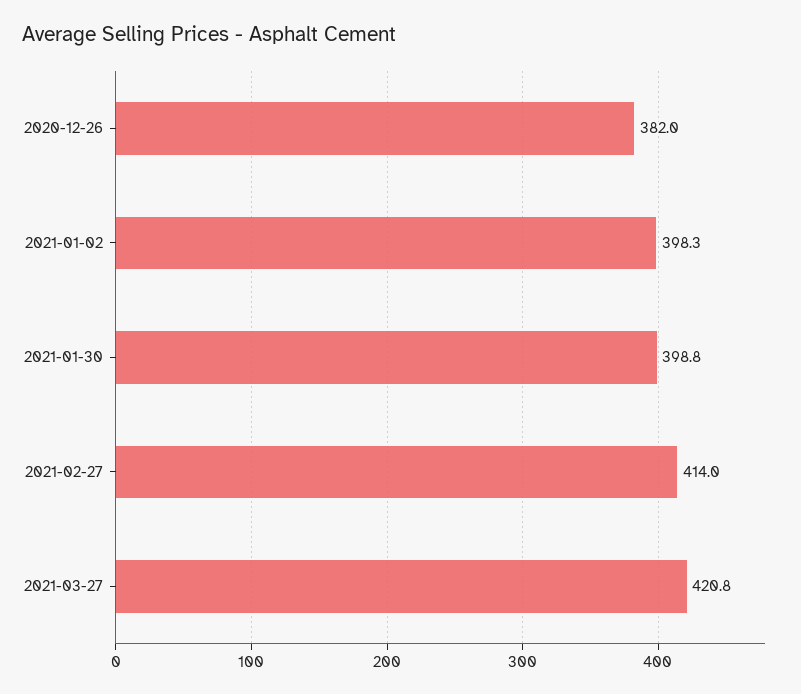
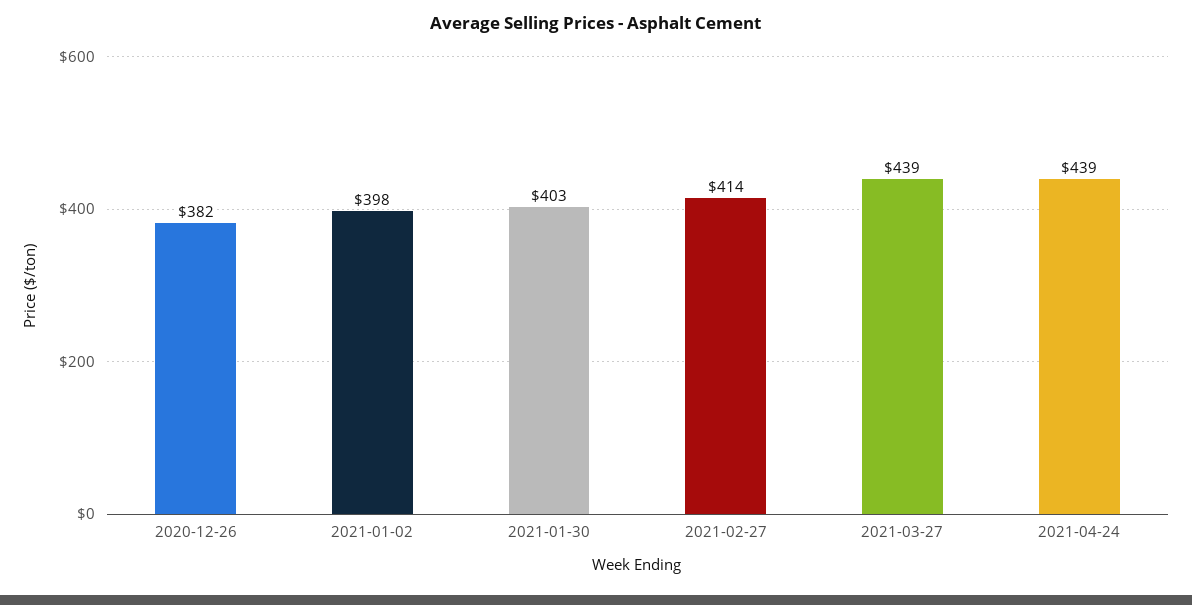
2021-01-30: 398.8 -> 403
2021-03-27: 420.8 -> 439
2021-04-24: none -> 439

